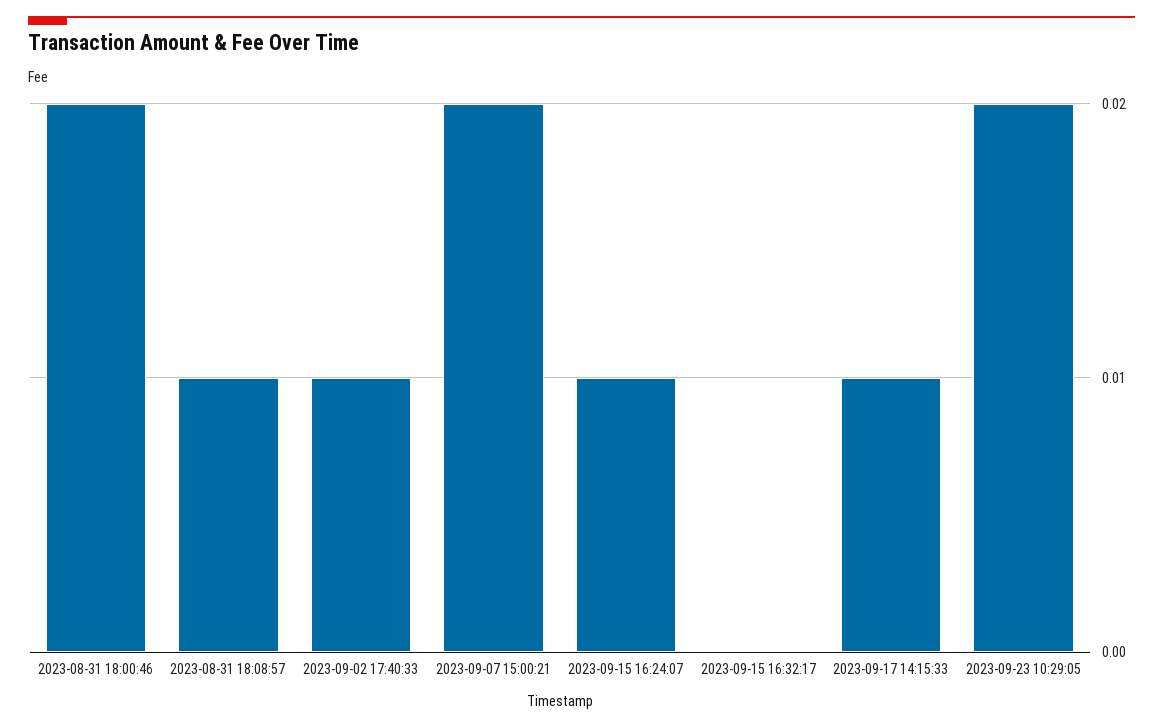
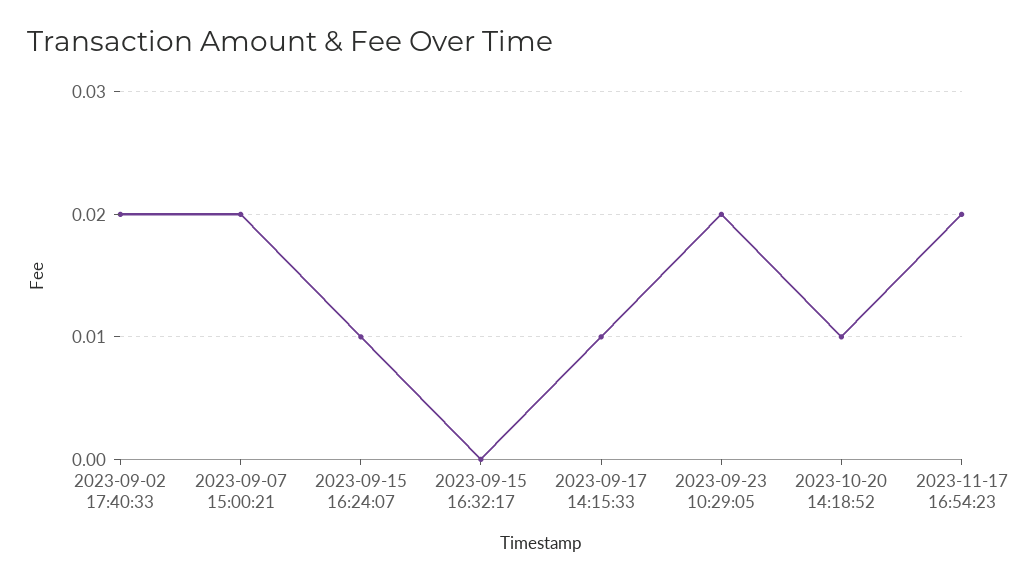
2023-08-31 18:00:46: 0.02 -> none
2023-08-31 18:08:57: 0.01 -> none
2023-09-02 17:40:33: 0.01 -> 0.02
2023-10-20 14:18:52: none -> 0.01
2023-11-17 16:54:23: none -> 0.02

